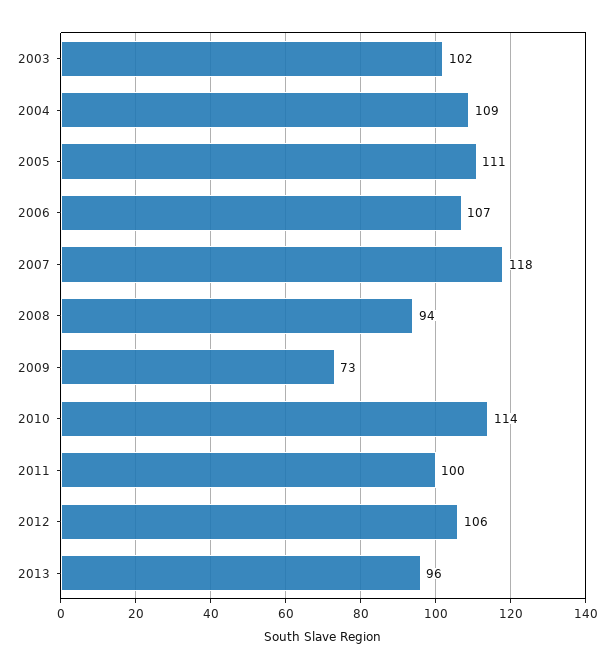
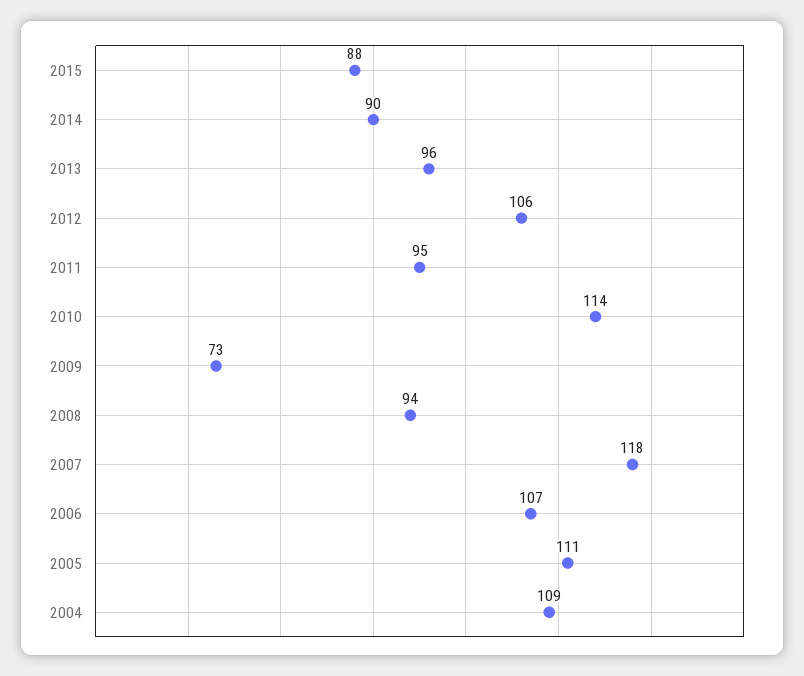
2003: 102 -> none
2011: 100 -> 95
2015: none -> 88
2014: none -> 90

